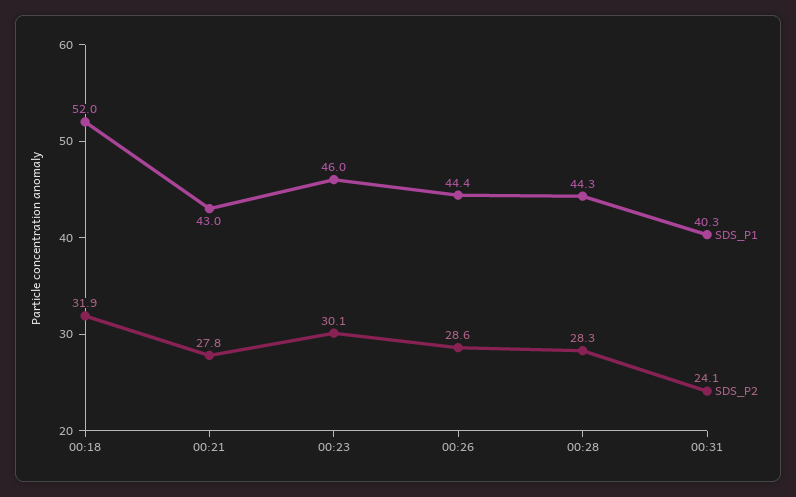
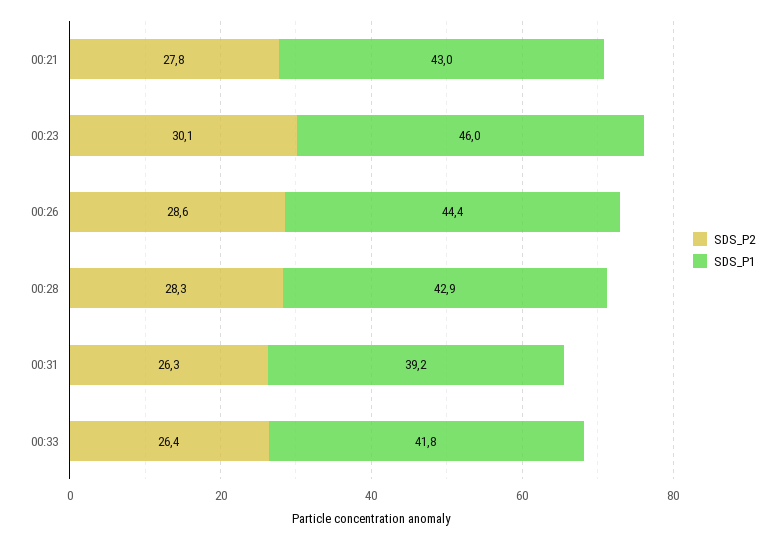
SDS_P1, 00:18: 52 -> none
SDS_P2, 00:18: 31.9 -> none
SDS_P1, 00:28: 44.3 -> 42.9
SDS_P1, 00:31: 40.3 -> 39.2
SDS_P2, 00:31: 24.1 -> 26.3
SDS_P2, 00:33: none -> 26.4
SDS_P1, 00:33: none -> 41.8

